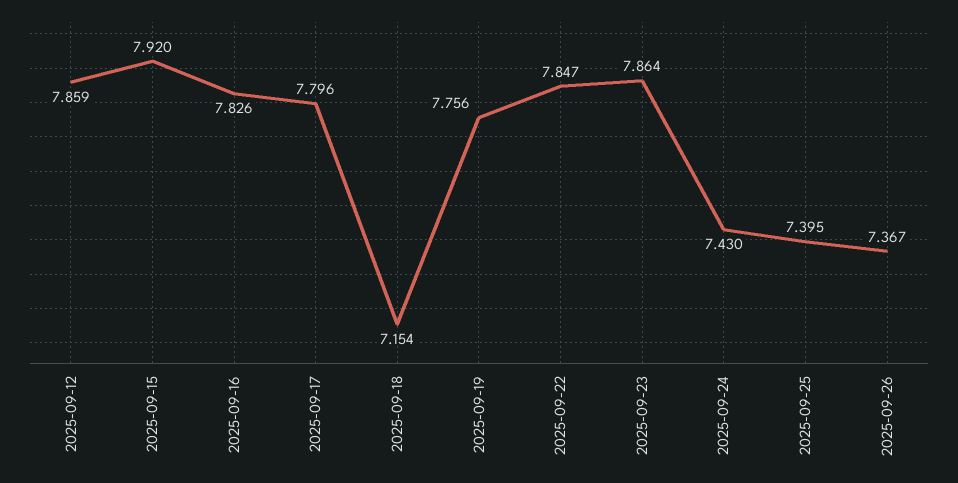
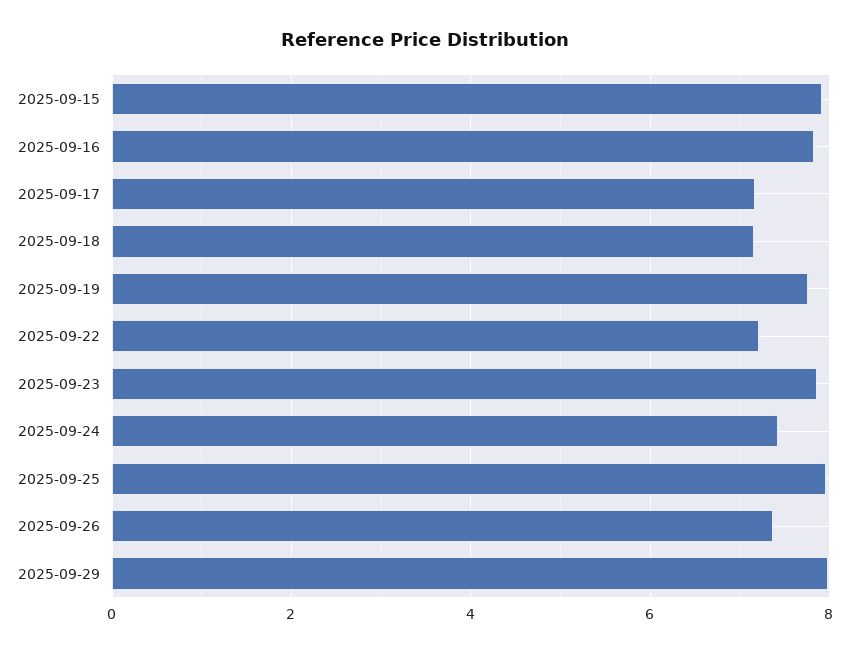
2025-09-12: 7.859 -> none
2025-09-17: 7.796 -> 7.2
2025-09-22: 7.847 -> 7.2
2025-09-25: 7.395 -> 8
2025-09-29: none -> 8

